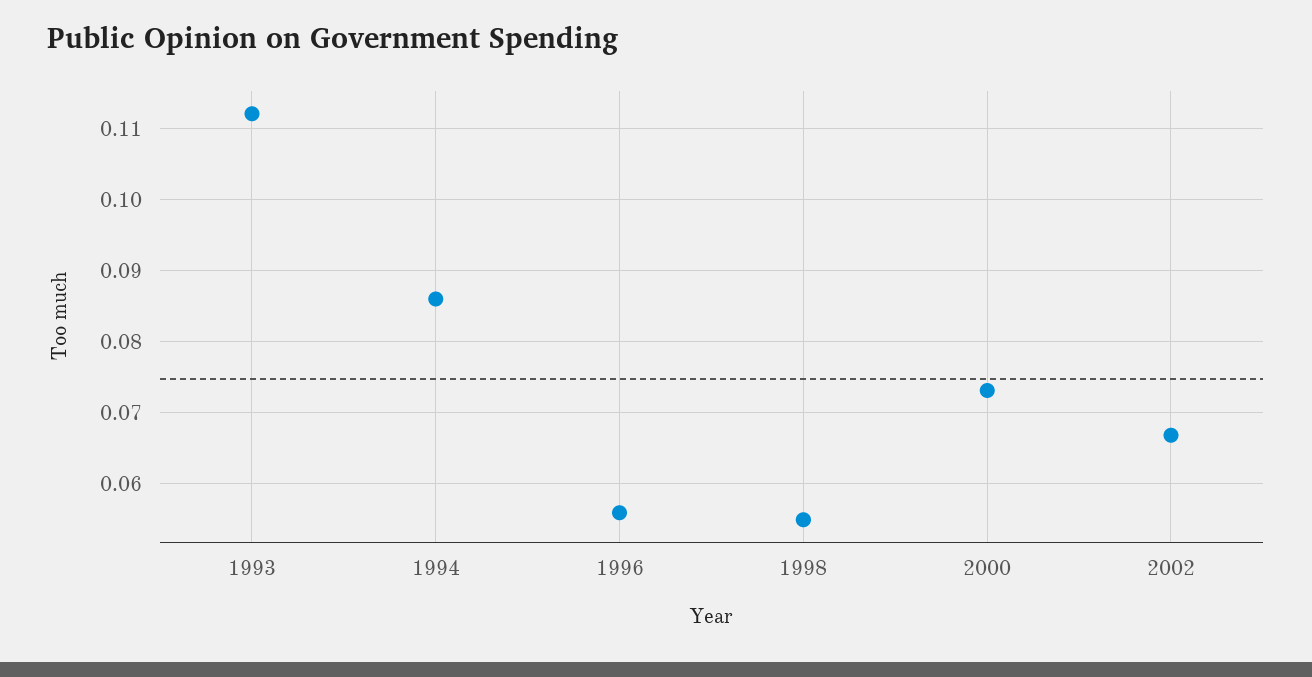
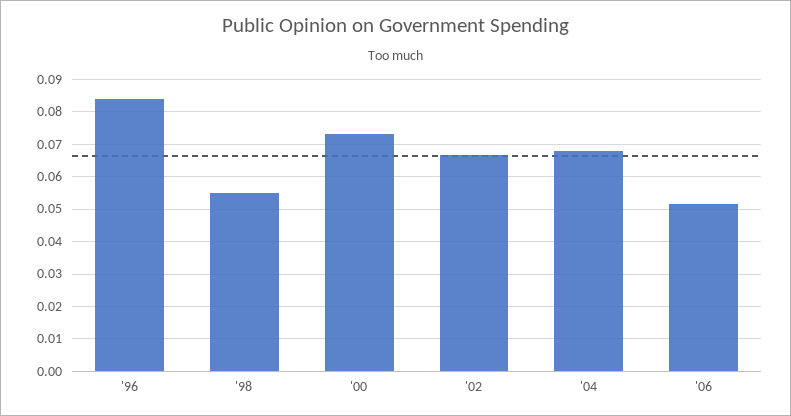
1993: 0.112 -> none
1994: 0.086 -> none
1996: 0.056 -> 0.084
'04: none -> 0.068
'06: none -> 0.052

